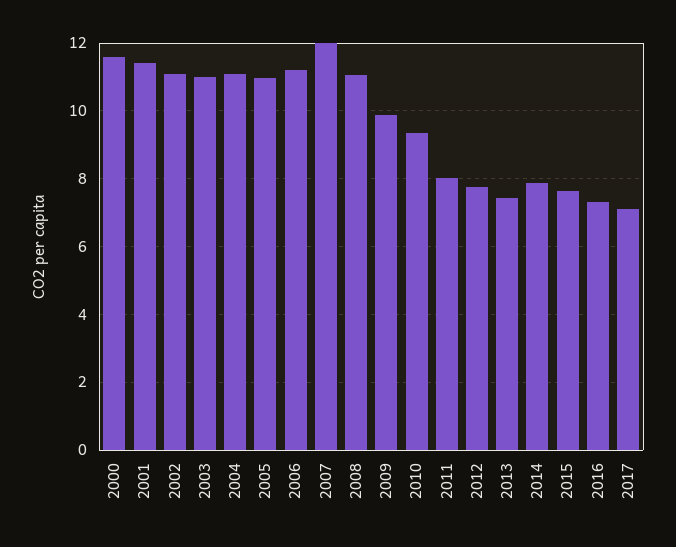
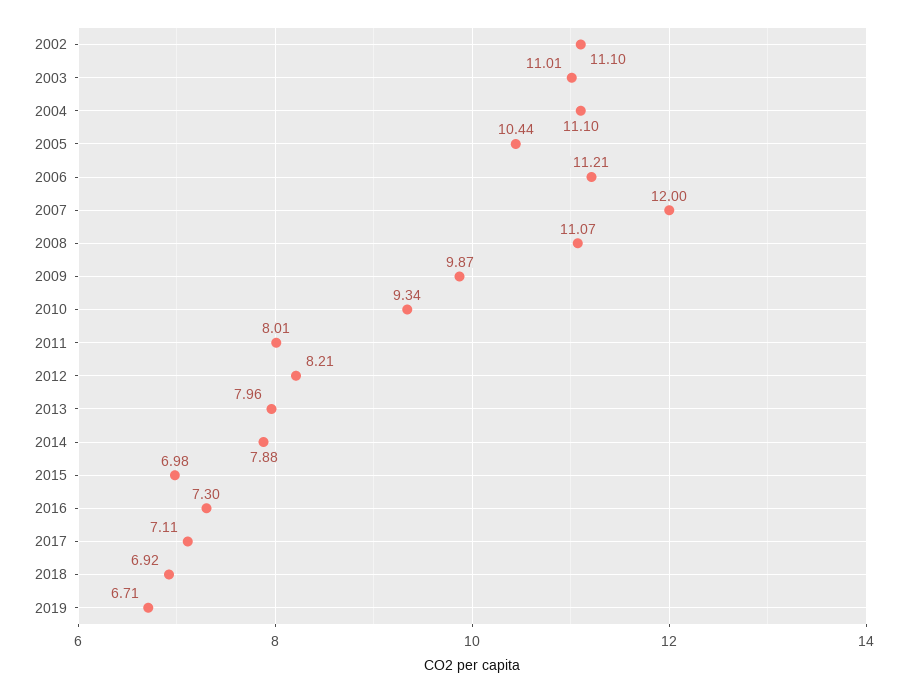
2000: 11.6 -> none
2001: 11.4 -> none
2005: 11 -> 10.44
2012: 7.8 -> 8.21
2013: 7.4 -> 7.96
2015: 7.6 -> 6.98
2018: none -> 6.92
2019: none -> 6.71

